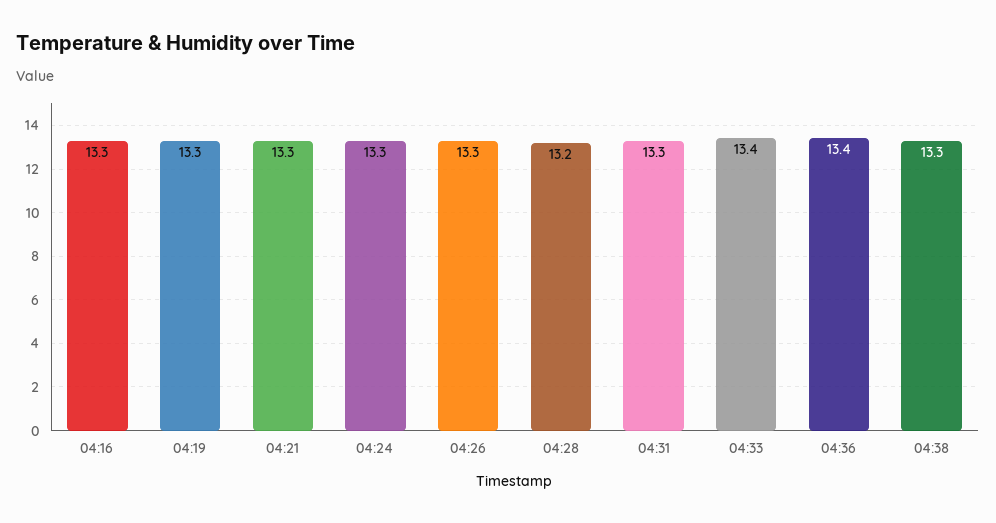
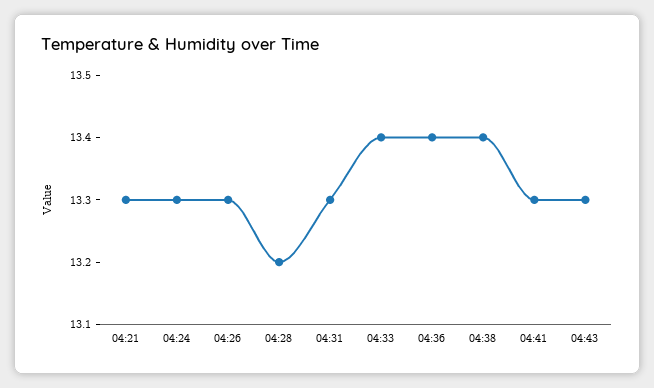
04:16: 13.3 -> none
04:19: 13.3 -> none
04:38: 13.3 -> 13.4
04:41: none -> 13.3
04:43: none -> 13.3

